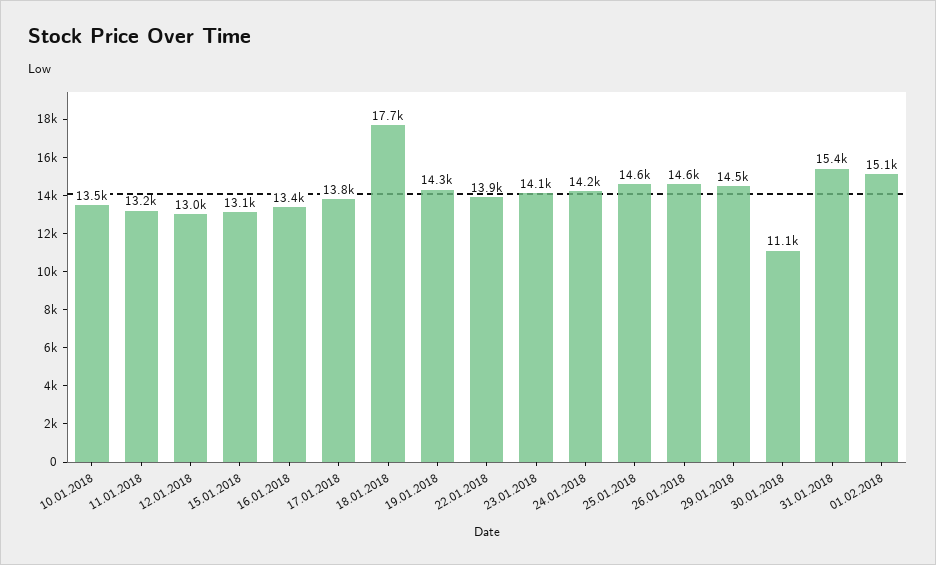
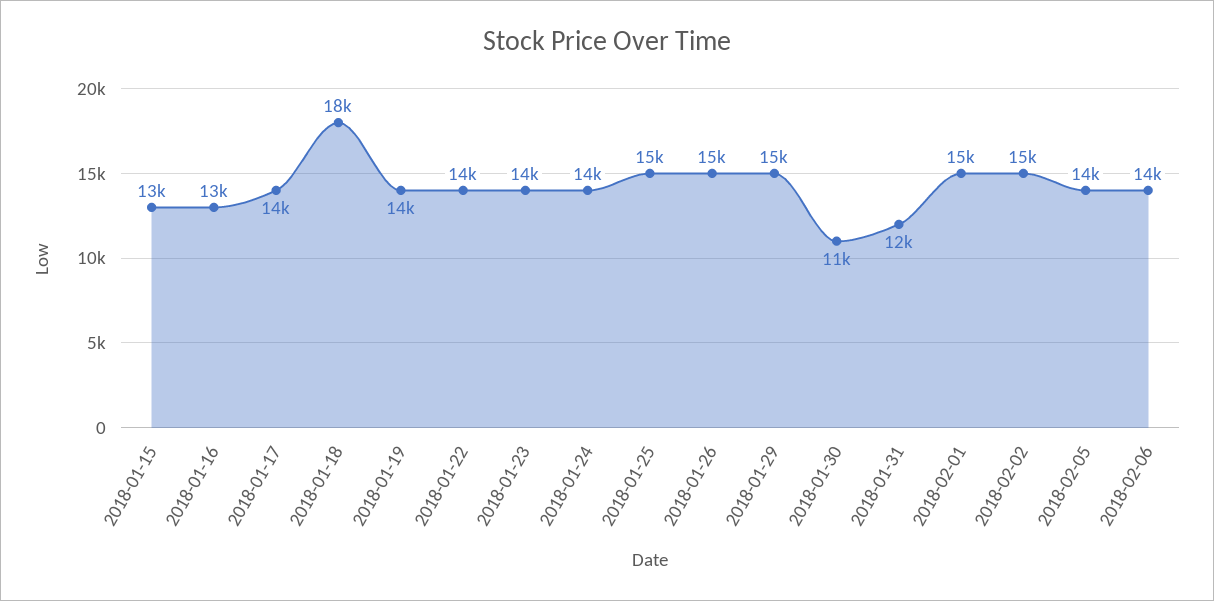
10.01.2018: 13500 -> none
11.01.2018: 13200 -> none
12.01.2018: 13000 -> none
31.01.2018: 15400 -> 12000
2018-02-02: none -> 15000
2018-02-05: none -> 14000
2018-02-06: none -> 14000

